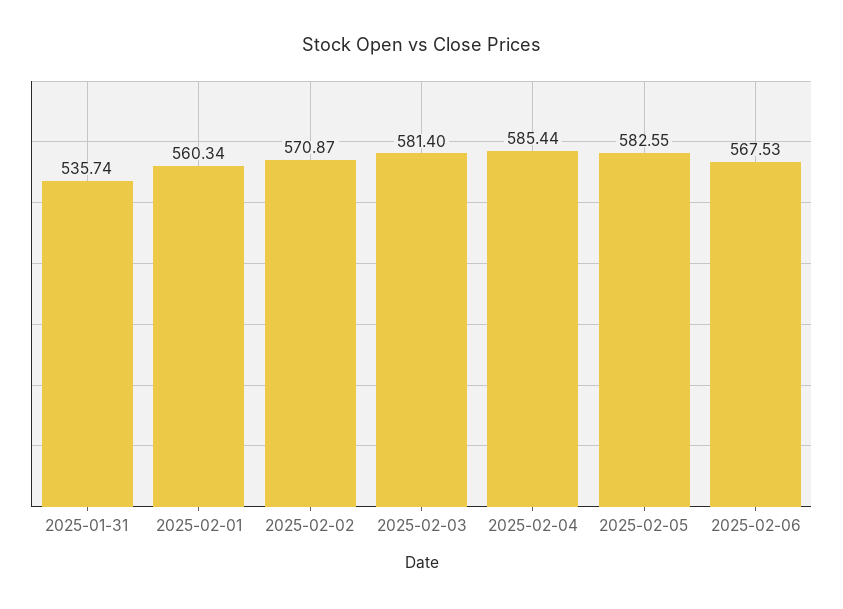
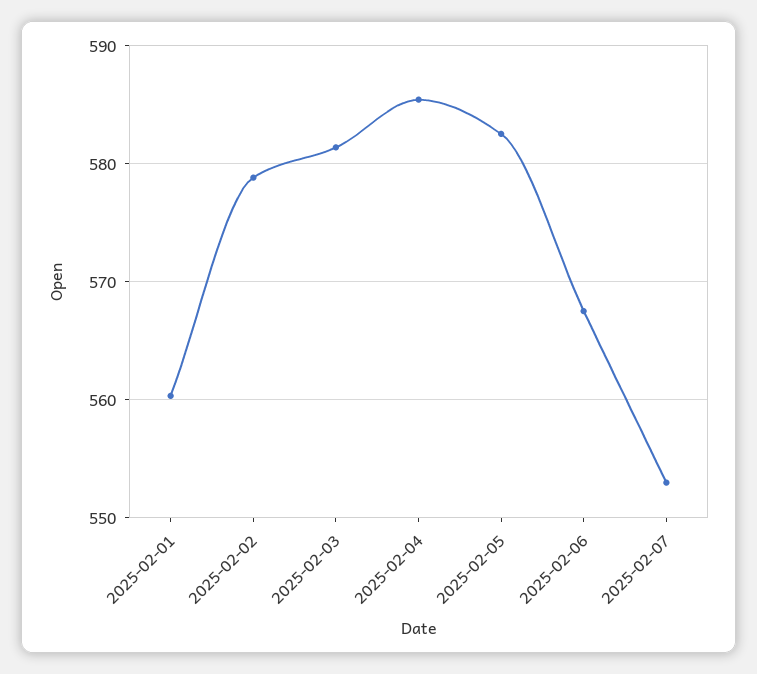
2025-01-31: 535.74 -> none
2025-02-02: 570.87 -> 579
2025-02-07: none -> 553

